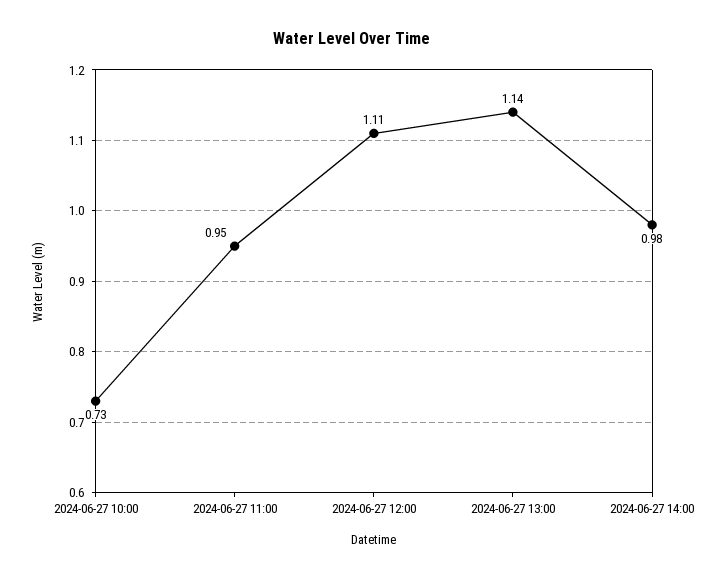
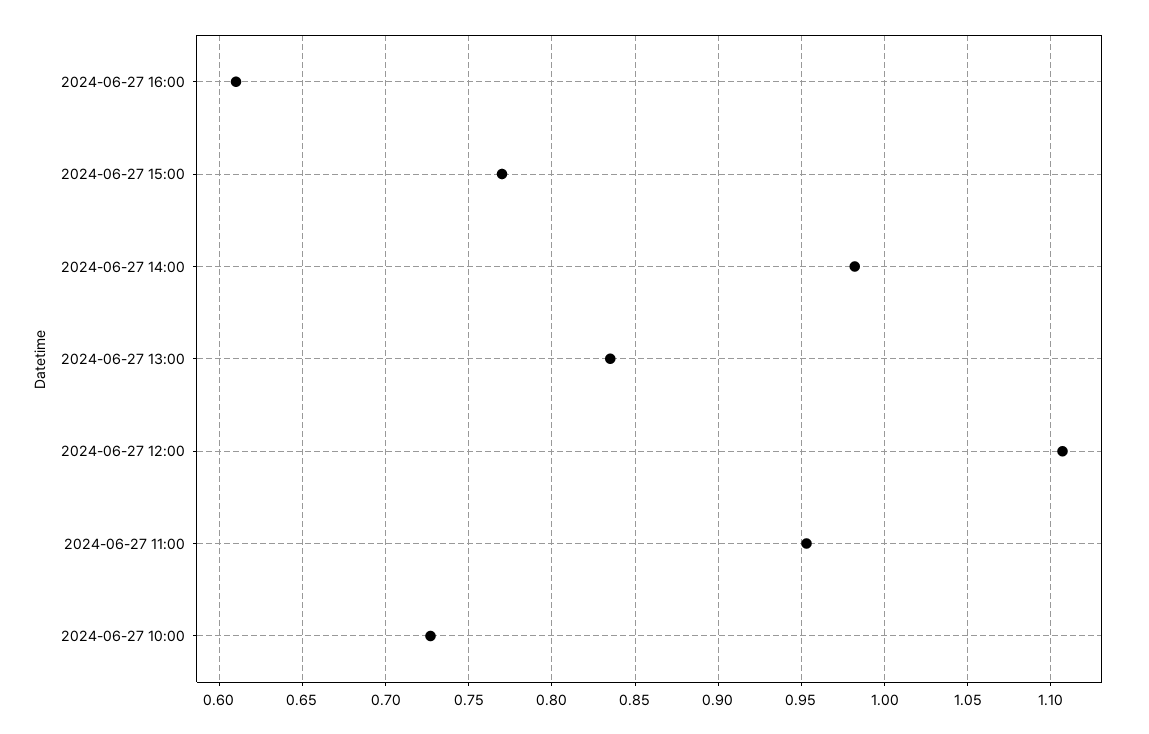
2024-06-27 13:00: 1.14 -> 0.835
2024-06-27 16:00: none -> 0.61
2024-06-27 15:00: none -> 0.77

